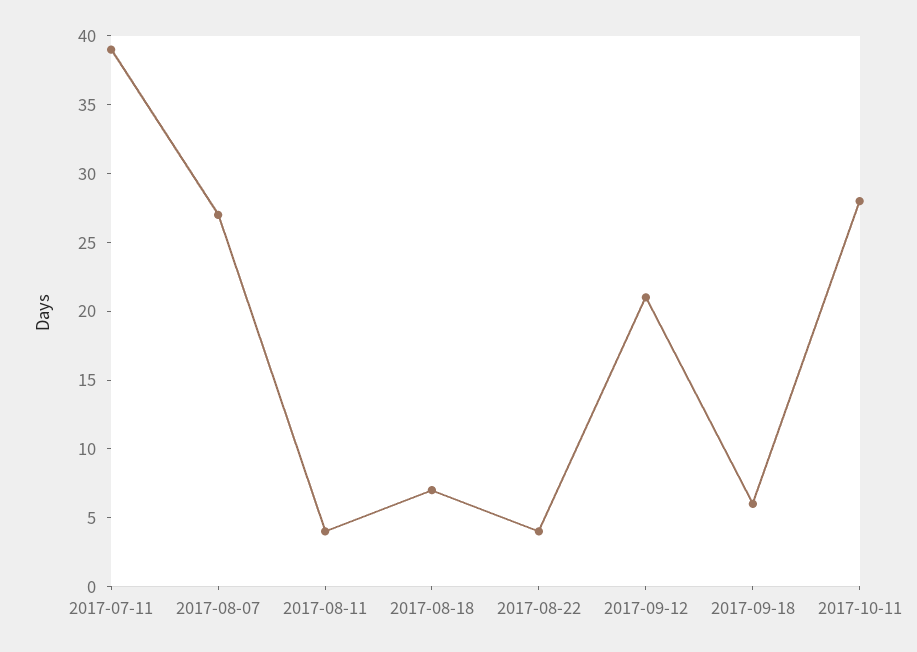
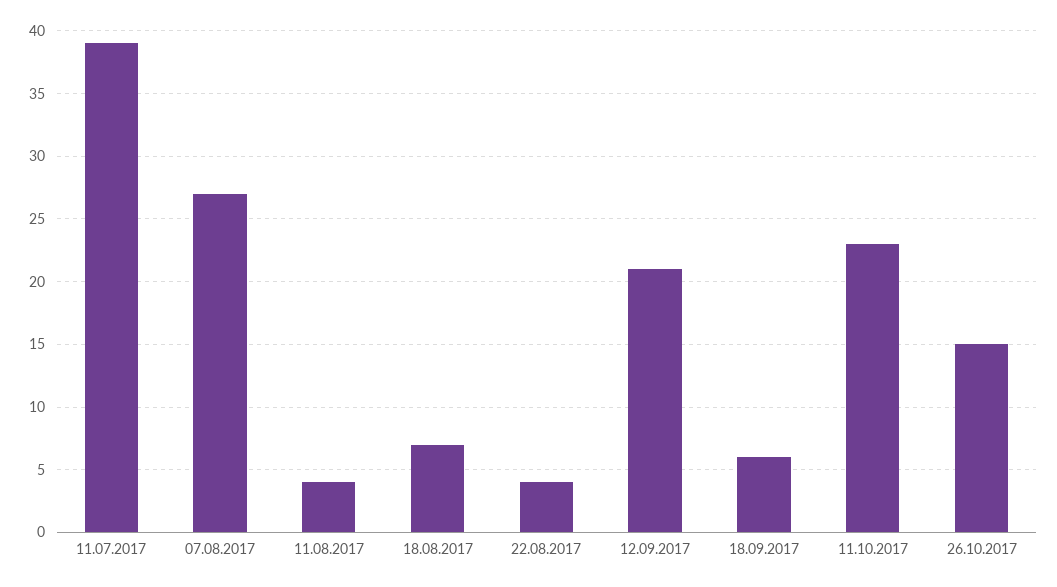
2017-10-11: 28 -> 23
26.10.2017: none -> 15

